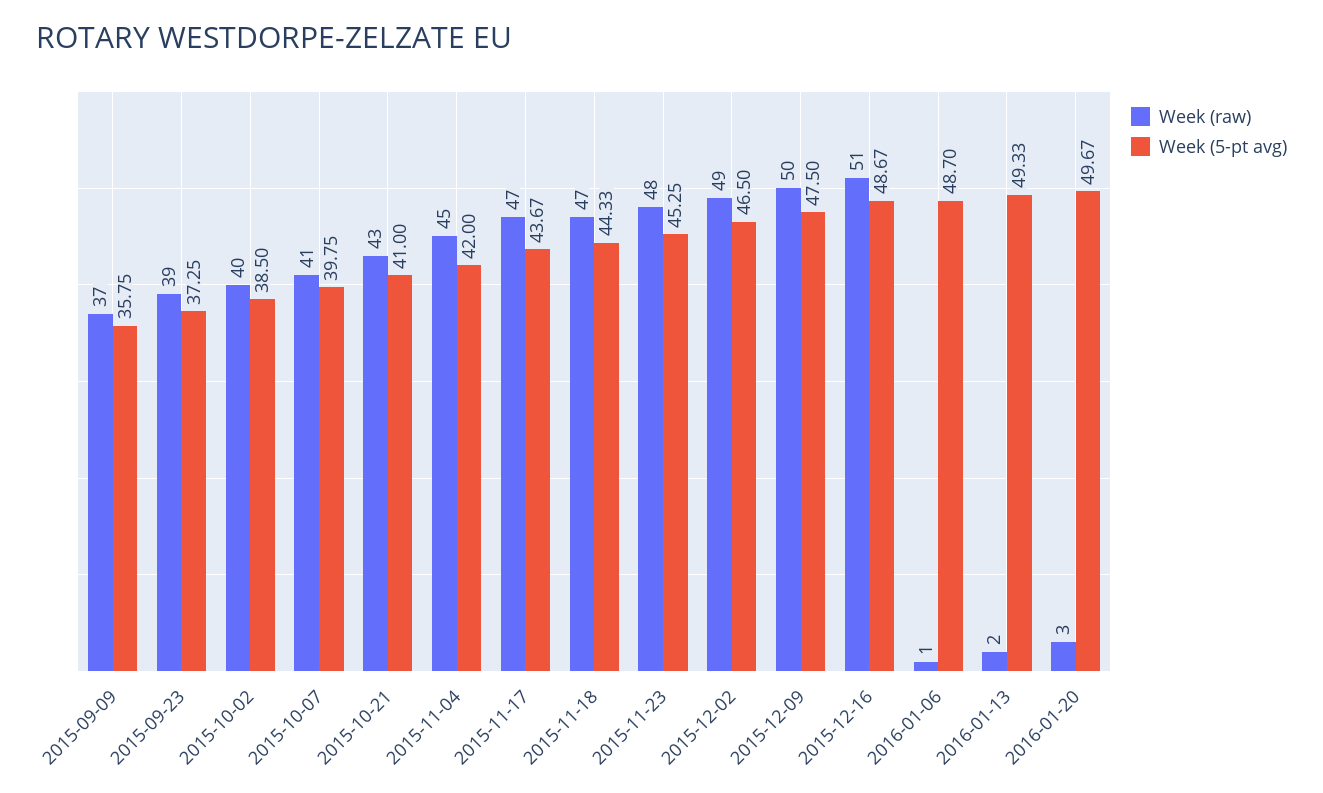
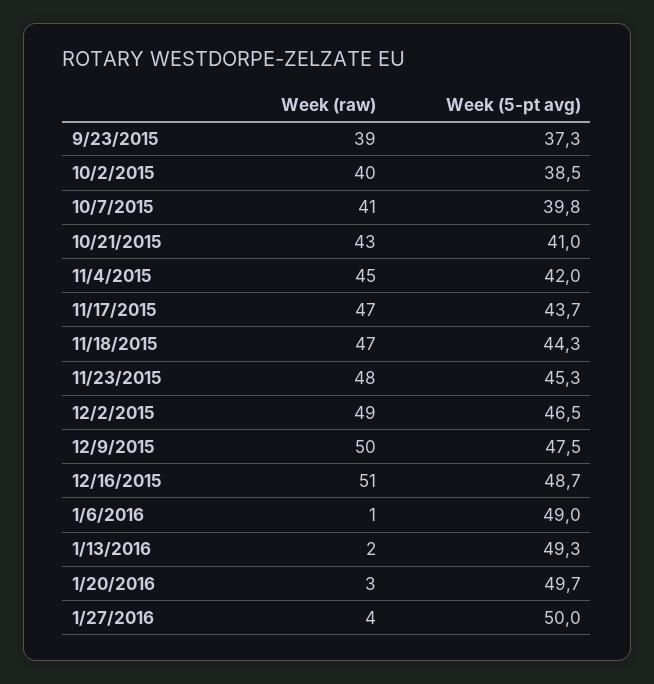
Week (raw), 2015-09-09: 37 -> none
Week (5-pt avg), 2015-09-09: 35.75 -> none
Week (5-pt avg), 2016-01-06: 48.7 -> 49
Week (raw), 1/27/2016: none -> 4
Week (5-pt avg), 1/27/2016: none -> 50

